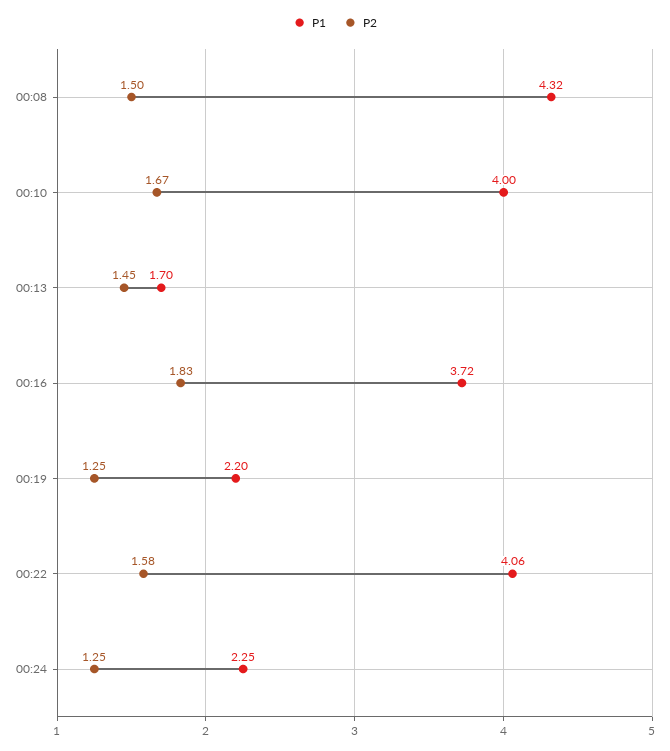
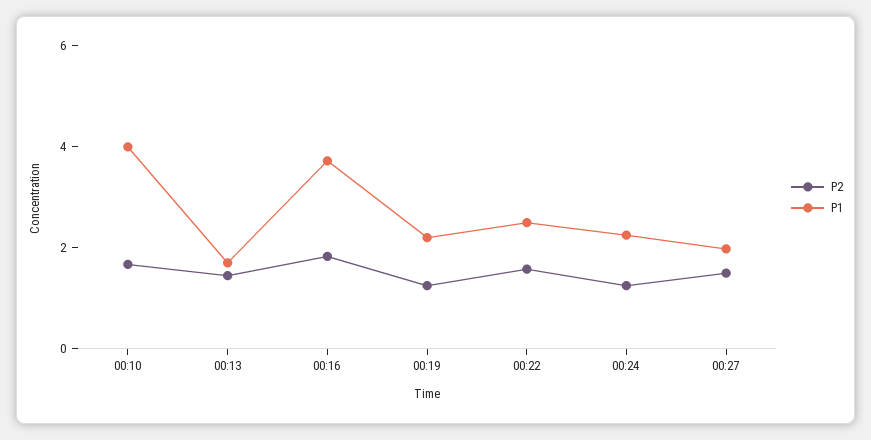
P1, 00:08: 4.32 -> none
P2, 00:08: 1.5 -> none
P1, 00:22: 4.06 -> 2.5
P2, 00:27: none -> 1.5
P1, 00:27: none -> 2

